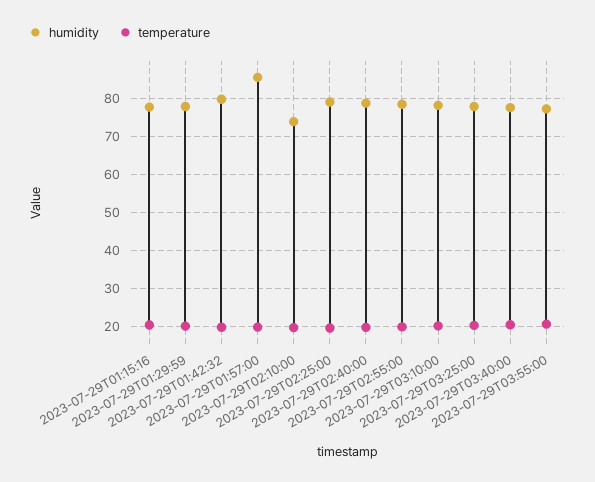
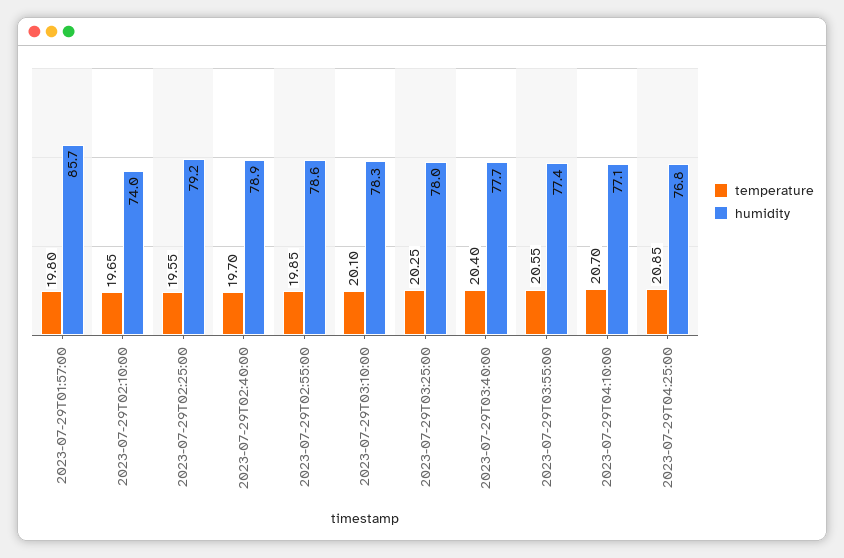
humidity, 2023-07-29T01:15:16: 78 -> none
temperature, 2023-07-29T01:15:16: 20 -> none
humidity, 2023-07-29T01:29:59: 78 -> none
temperature, 2023-07-29T01:29:59: 20 -> none
humidity, 2023-07-29T01:42:32: 80 -> none
temperature, 2023-07-29T01:42:32: 20 -> none
temperature, 2023-07-29T04:10:00: none -> 20.7
humidity, 2023-07-29T04:10:00: none -> 77.1
temperature, 2023-07-29T04:25:00: none -> 20.85
humidity, 2023-07-29T04:25:00: none -> 76.8

